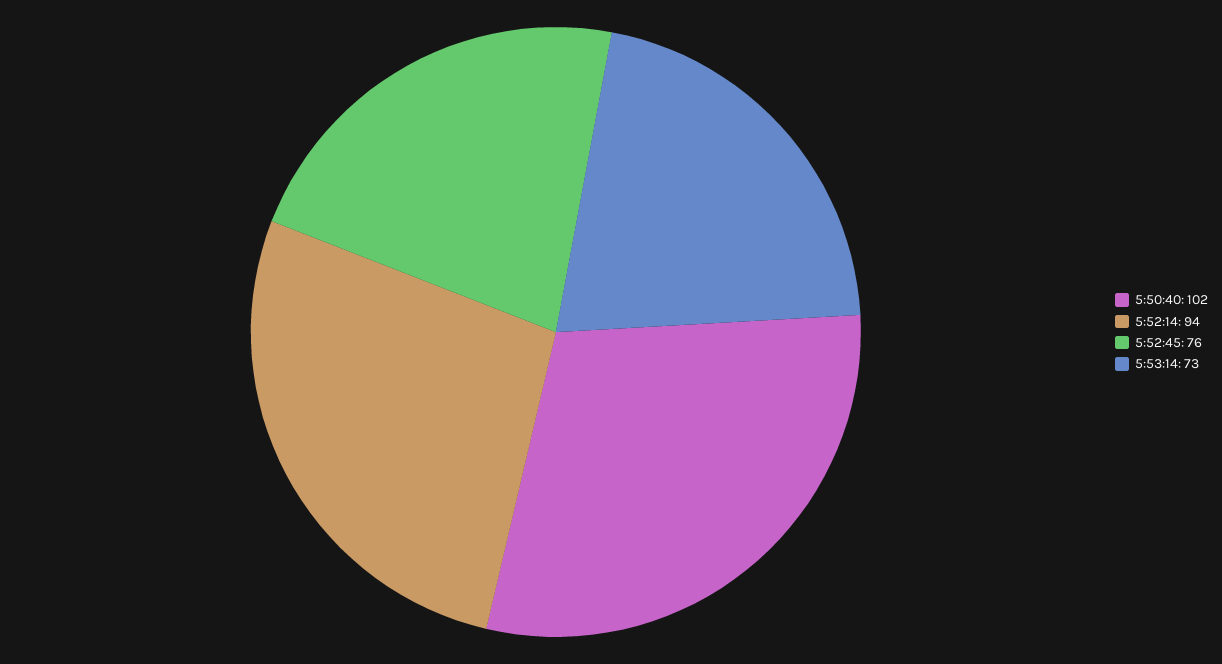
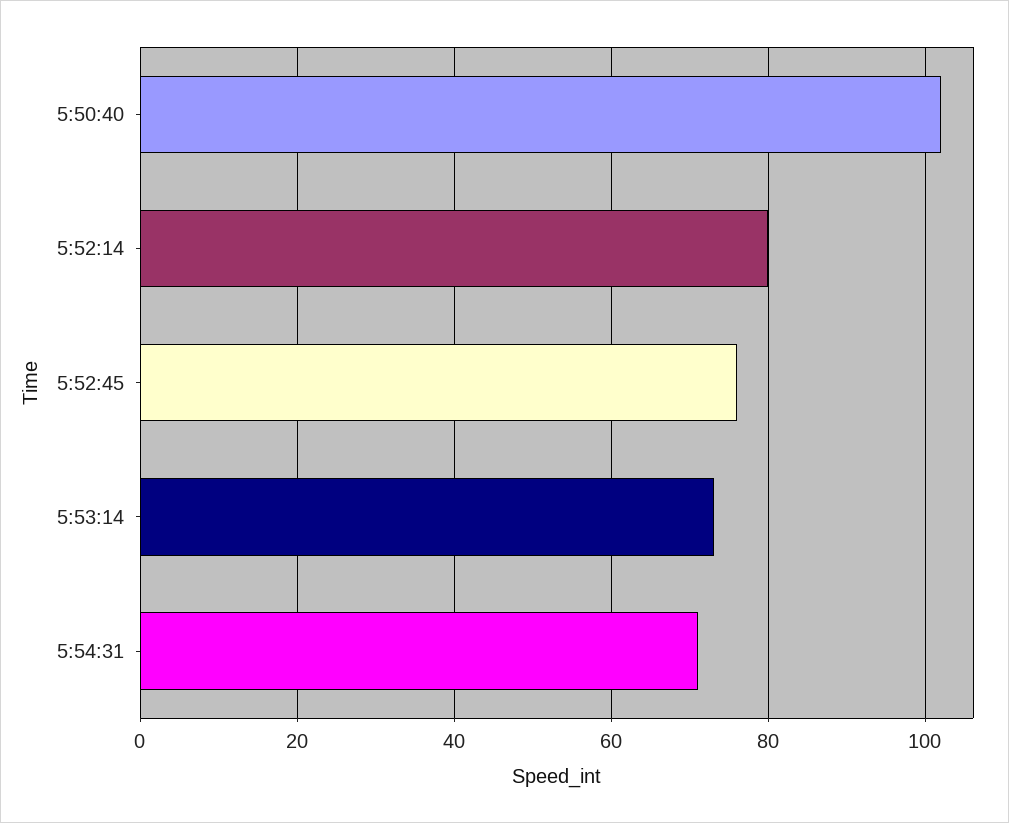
5:52:14: 94 -> 80
5:54:31: none -> 70

